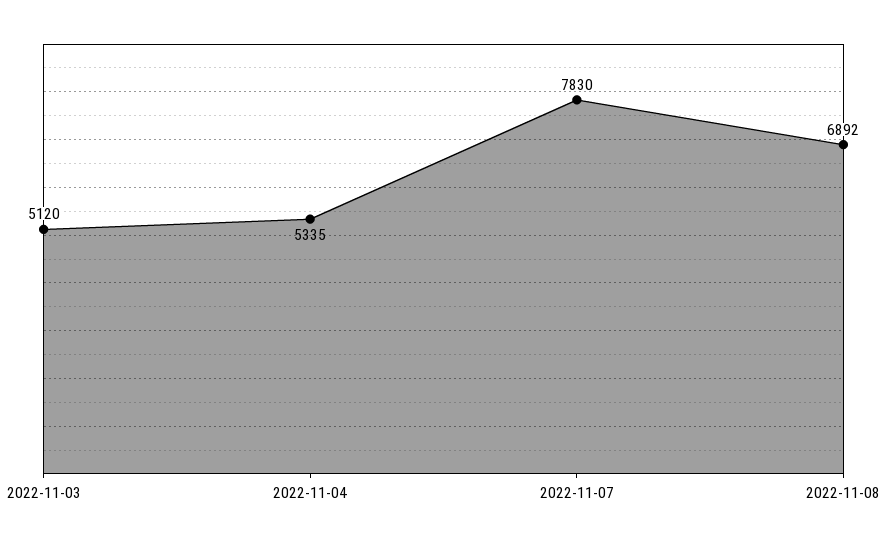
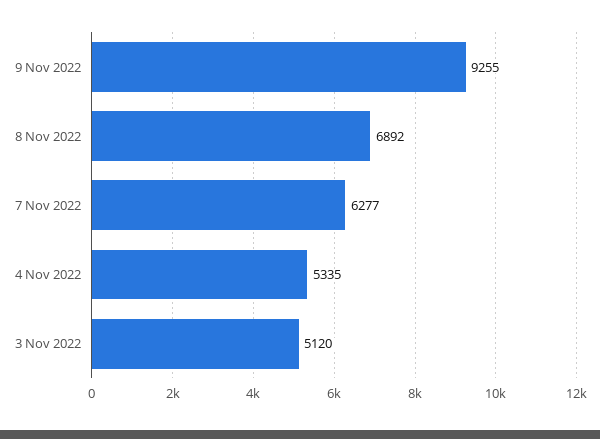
2022-11-07: 7830 -> 6277
9 Nov 2022: none -> 9255

